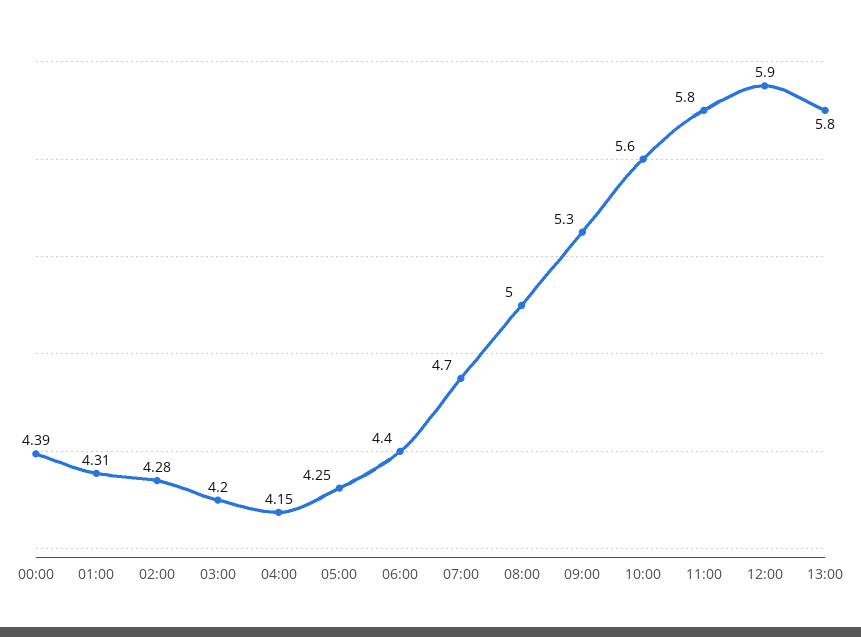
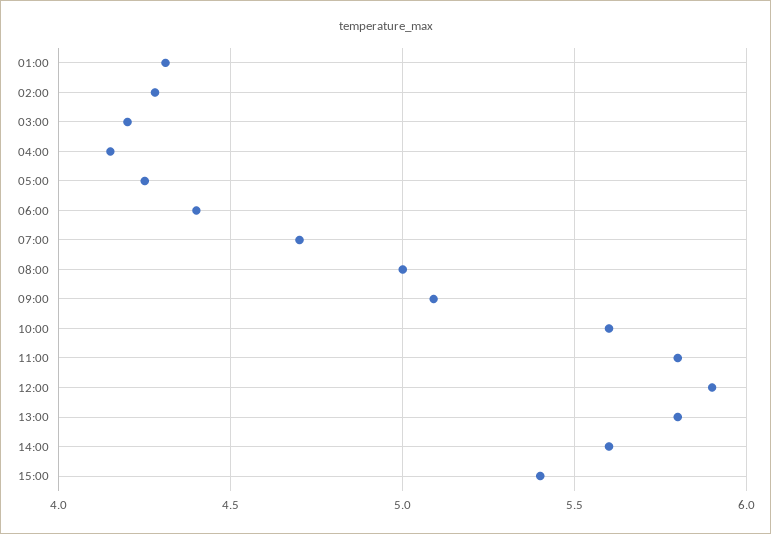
00:00: 4.39 -> none
09:00: 5.3 -> 5.1
14:00: none -> 5.6
15:00: none -> 5.4

